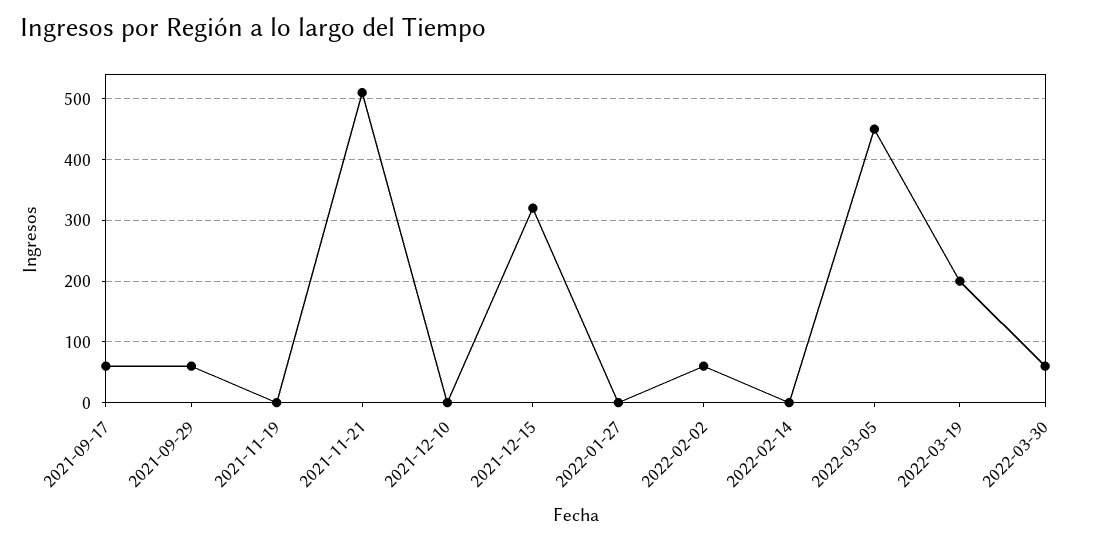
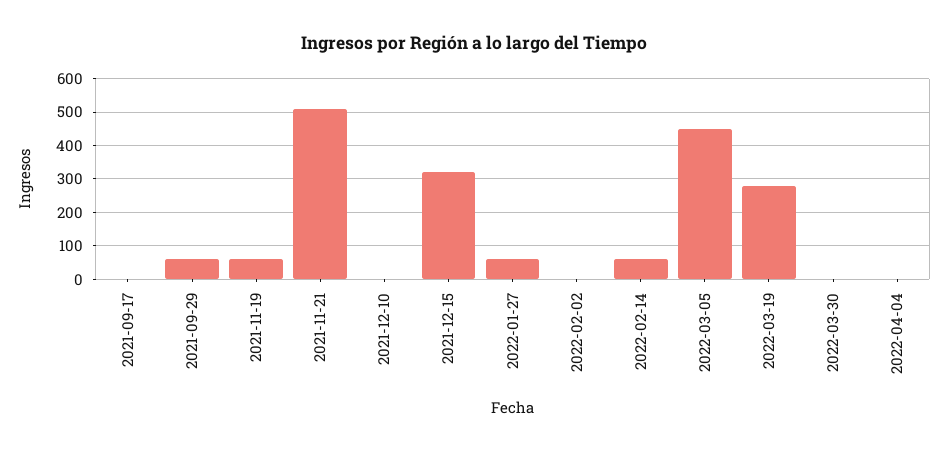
2021-09-17: 60 -> 0
2021-11-19: 0 -> 60
2022-01-27: 0 -> 60
2022-02-02: 60 -> 0
2022-02-14: 0 -> 60
2022-03-19: 200 -> 280
2022-03-30: 60 -> 0
2022-04-04: none -> 0

